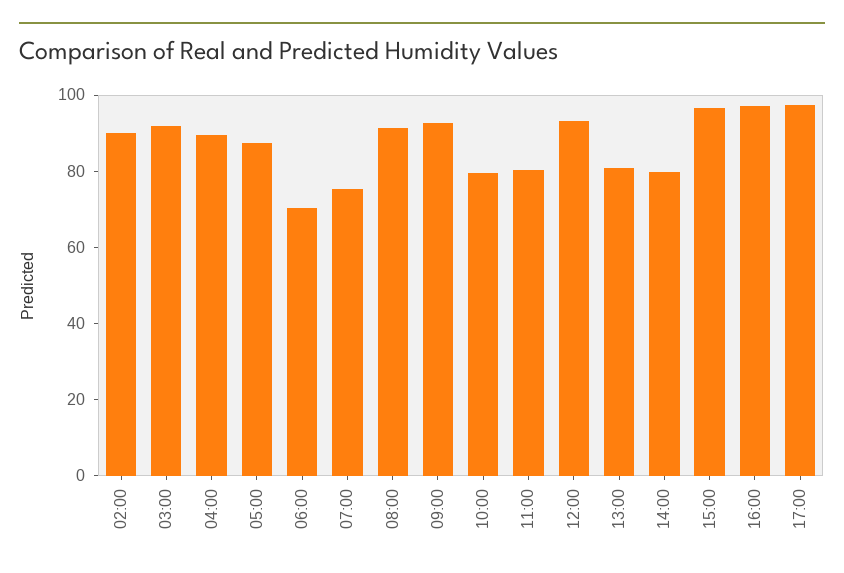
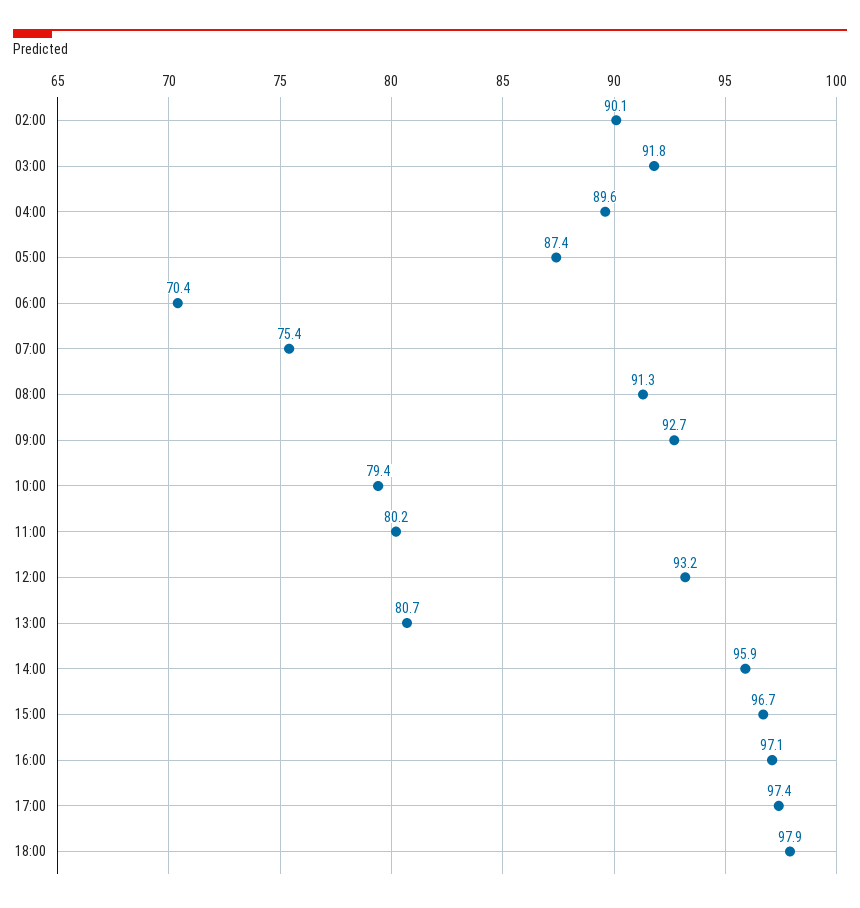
14:00: 80 -> 95.9
18:00: none -> 97.9

